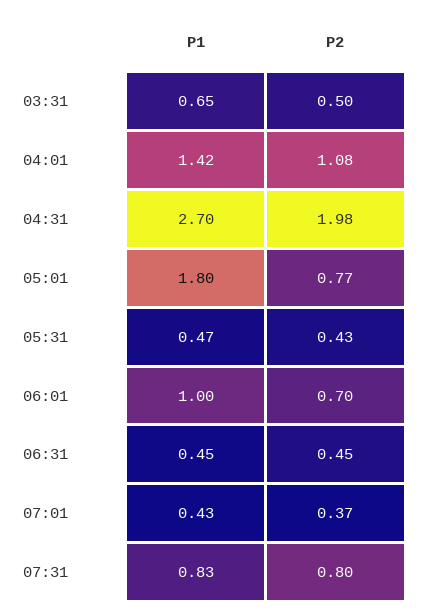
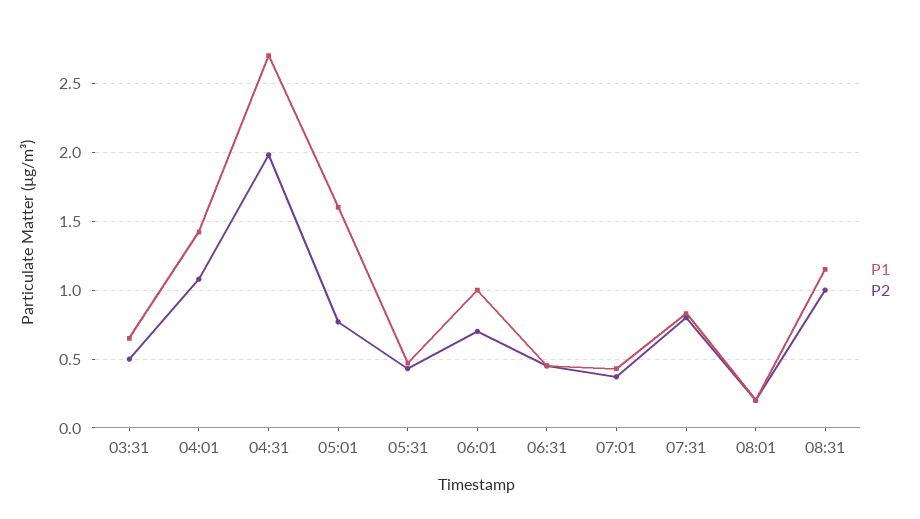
P1, 05:01: 1.8 -> 1.6
P1, 08:01: none -> 0.2
P2, 08:01: none -> 0.2
P1, 08:31: none -> 1.15
P2, 08:31: none -> 1

